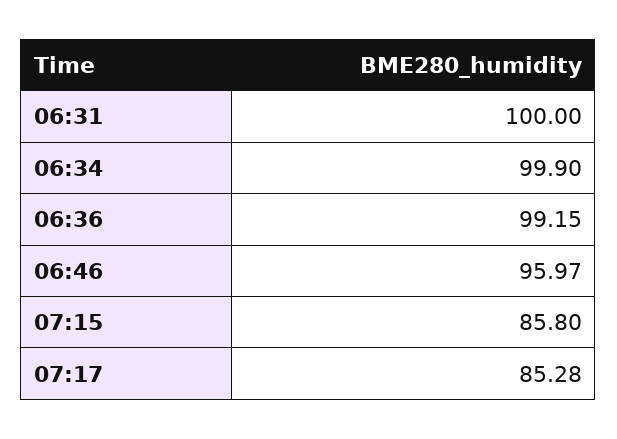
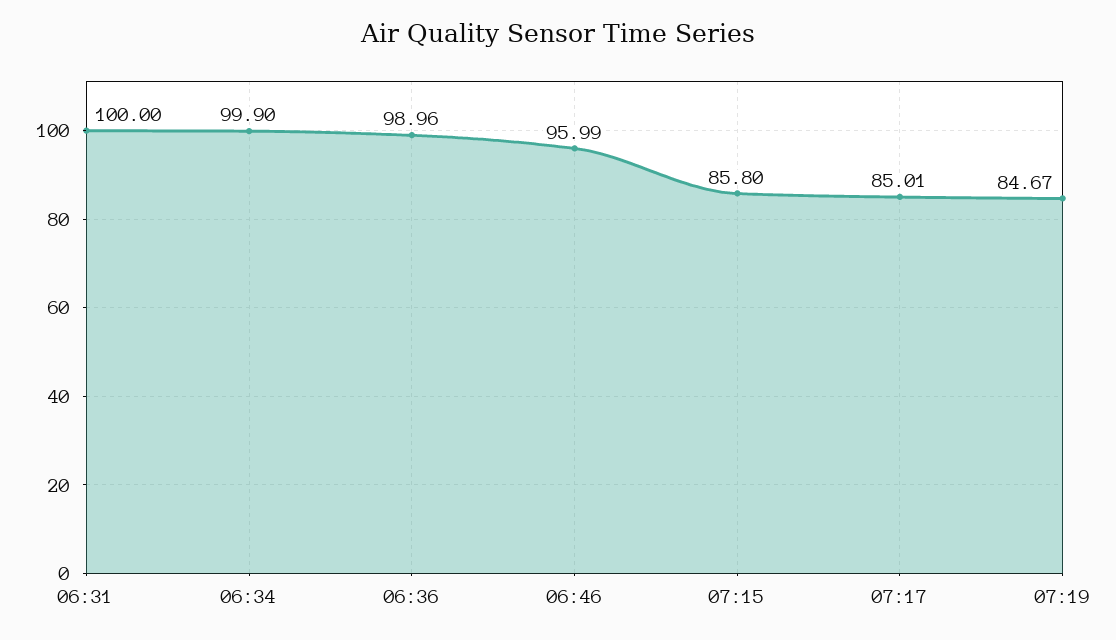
06:36: 99.15 -> 98.96
06:46: 95.97 -> 95.99
07:17: 85.28 -> 85.01
07:19: none -> 84.67

